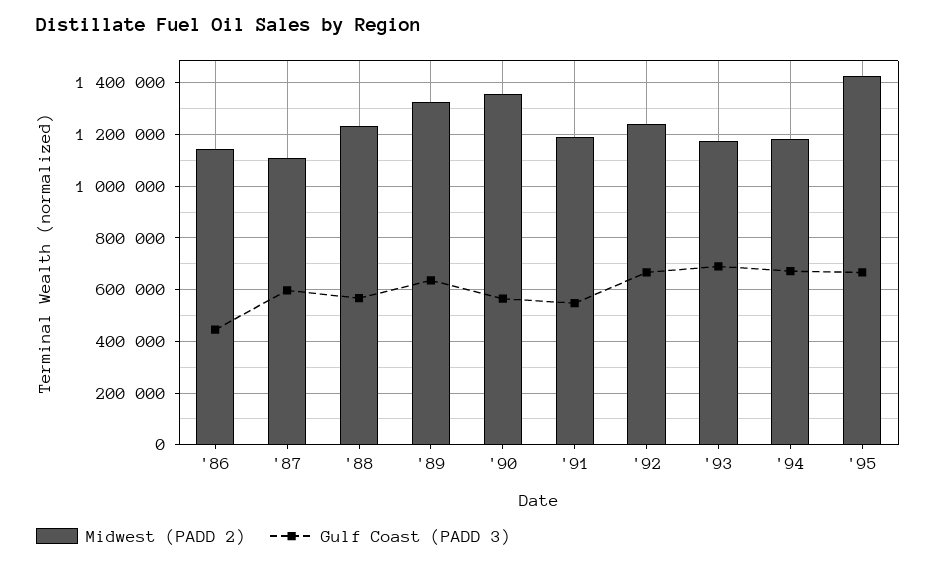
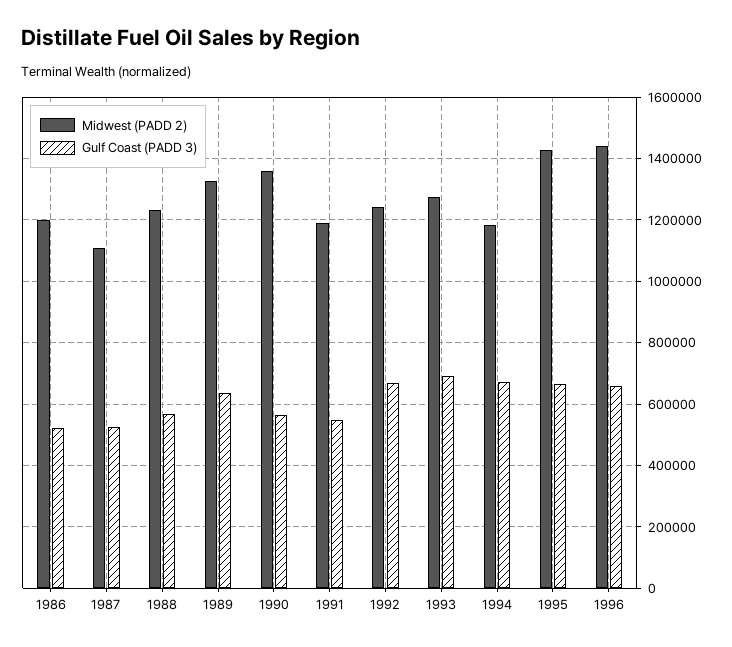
Midwest (PADD 2), '86: 1150000 -> 1200000
Gulf Coast (PADD 3), '86: 450000 -> 520000
Gulf Coast (PADD 3), '87: 600000 -> 520000
Midwest (PADD 2), '93: 1175000 -> 1280000
Midwest (PADD 2), 1996: none -> 1440000
Gulf Coast (PADD 3), 1996: none -> 660000

